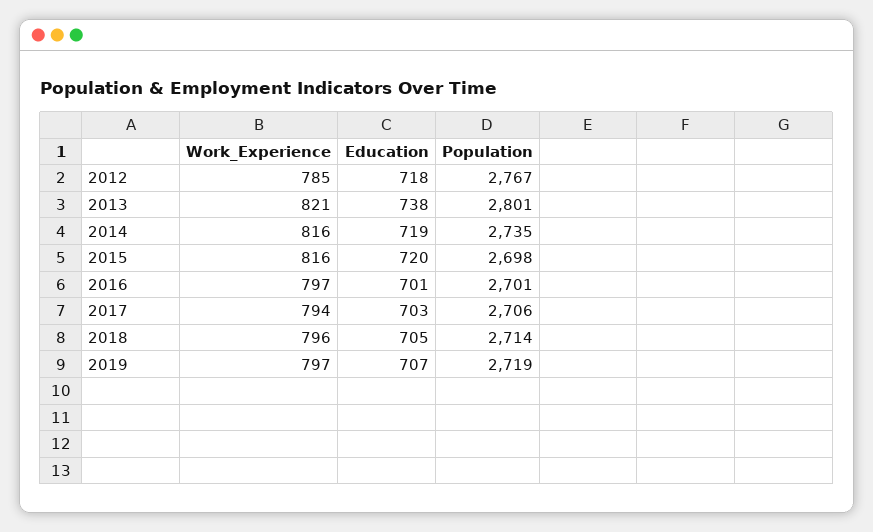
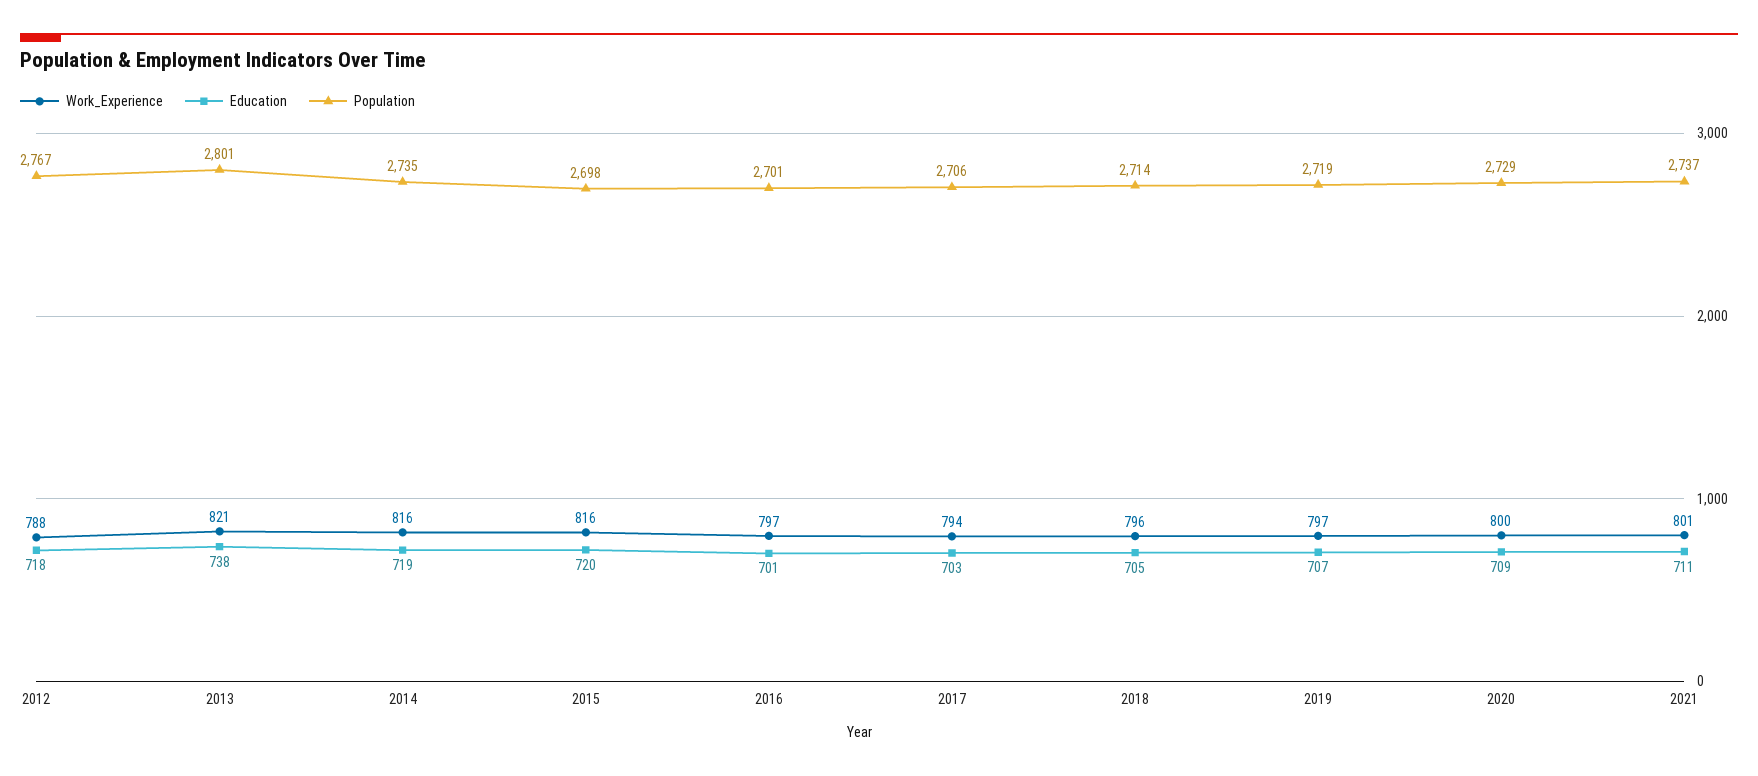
Work_Experience, 2012: 785 -> 788
Work_Experience, 2020: none -> 800
Education, 2020: none -> 709
Population, 2020: none -> 2729
Work_Experience, 2021: none -> 801
Education, 2021: none -> 711
Population, 2021: none -> 2737

